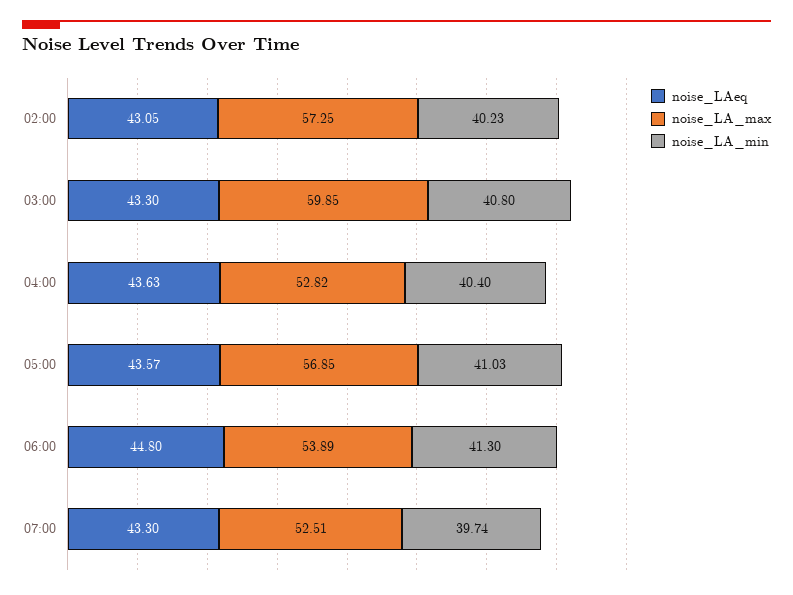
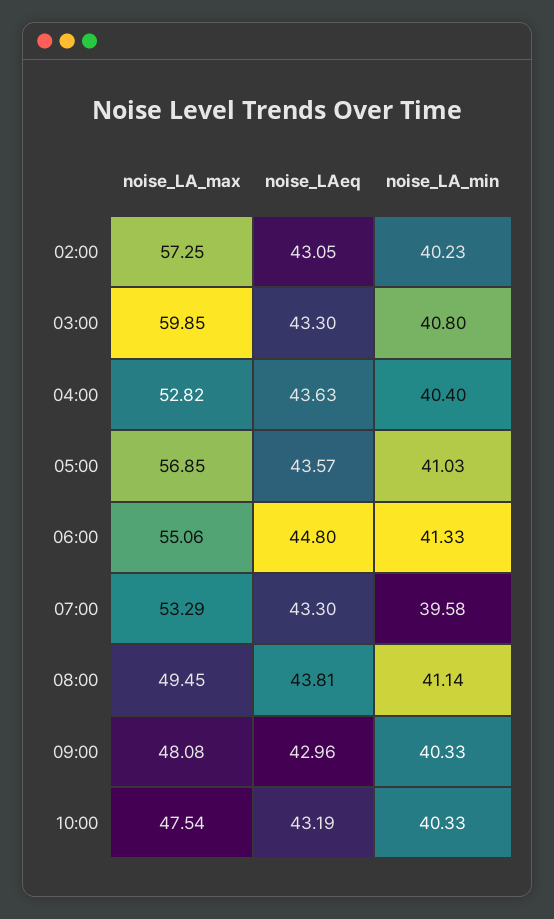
noise_LA_max, 06:00: 53.89 -> 55.06
noise_LA_min, 06:00: 41.3 -> 41.33
noise_LA_max, 07:00: 52.51 -> 53.29
noise_LA_min, 07:00: 39.74 -> 39.58
noise_LA_max, 08:00: none -> 49.45
noise_LAeq, 08:00: none -> 43.81
noise_LA_min, 08:00: none -> 41.14
noise_LA_max, 09:00: none -> 48.08
noise_LAeq, 09:00: none -> 42.96
noise_LA_min, 09:00: none -> 40.33
noise_LA_max, 10:00: none -> 47.54
noise_LAeq, 10:00: none -> 43.19
noise_LA_min, 10:00: none -> 40.33

